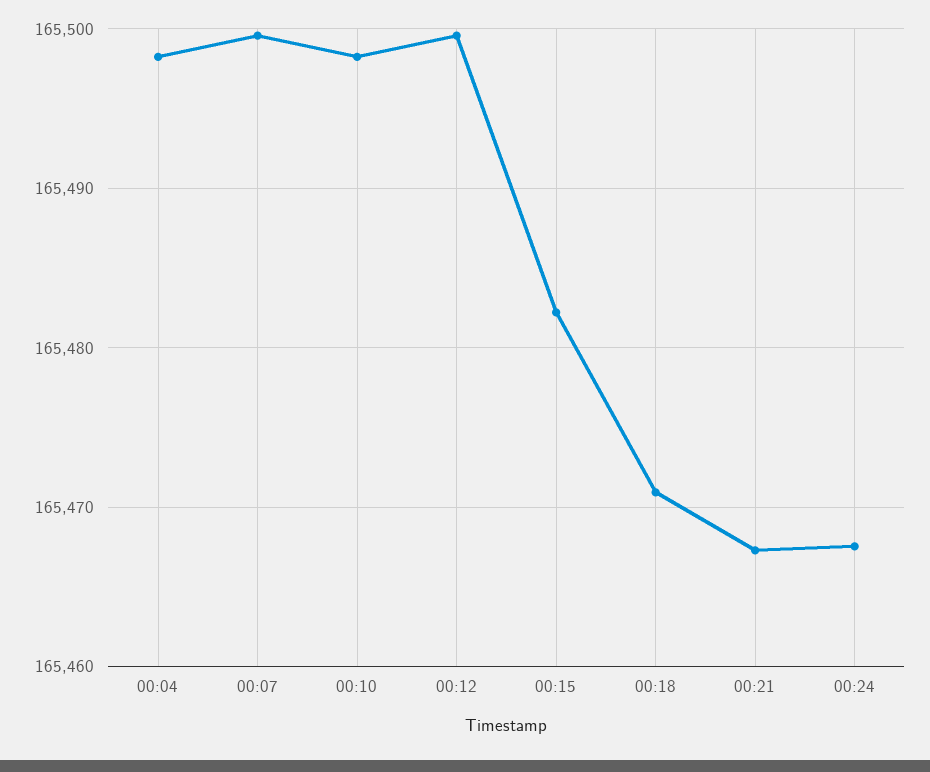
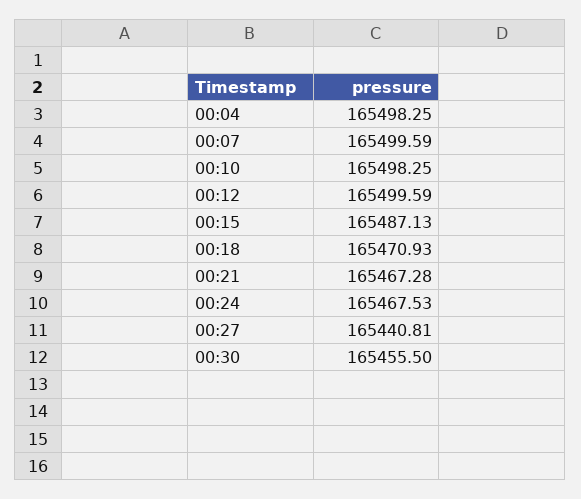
00:15: 165482 -> 165487.13
00:27: none -> 165440.81
00:30: none -> 165455.5

